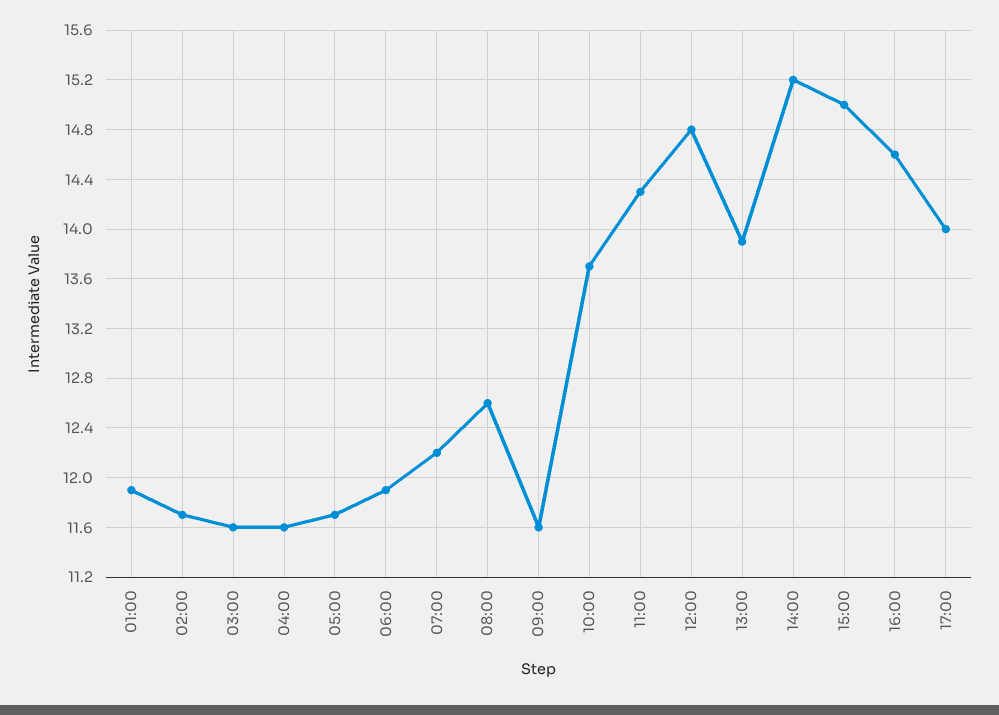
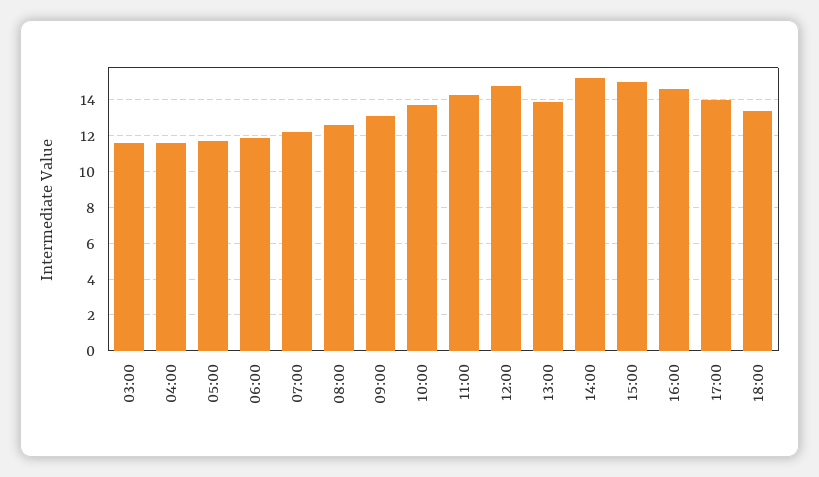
01:00: 11.9 -> none
02:00: 11.7 -> none
09:00: 11.6 -> 13
18:00: none -> 13.5

